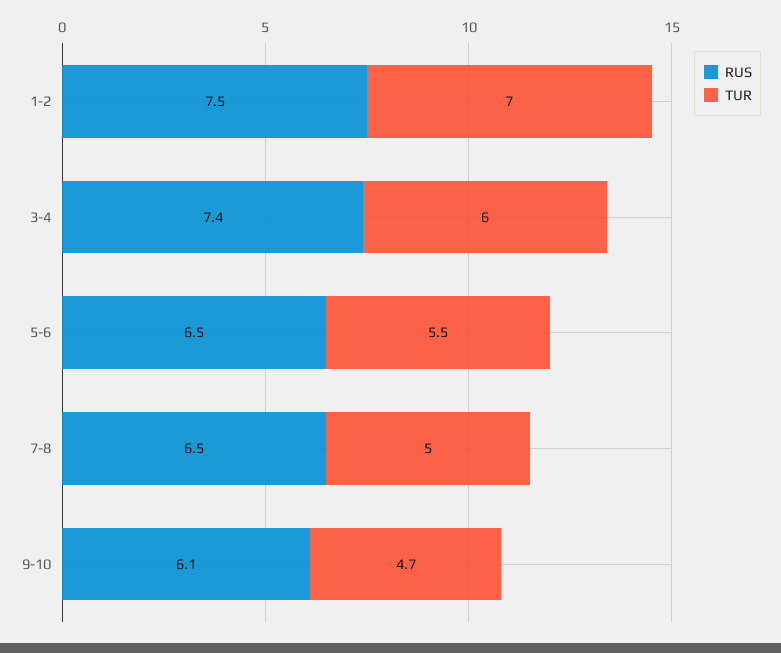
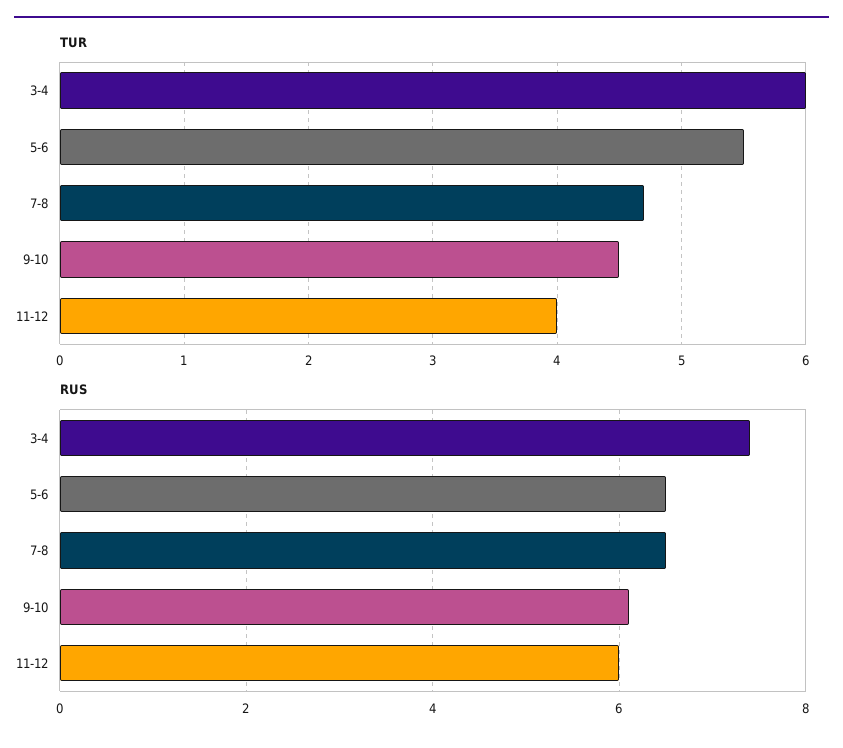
RUS, 1-2: 7.5 -> none
TUR, 1-2: 7 -> none
TUR, 7-8: 5 -> 4.7
TUR, 9-10: 4.7 -> 4.5
TUR, 11-12: none -> 4
RUS, 11-12: none -> 6

